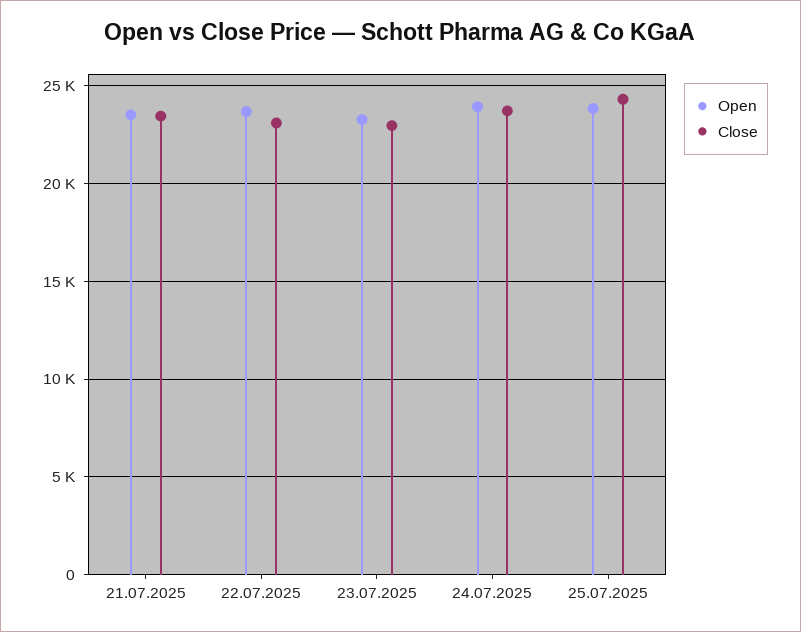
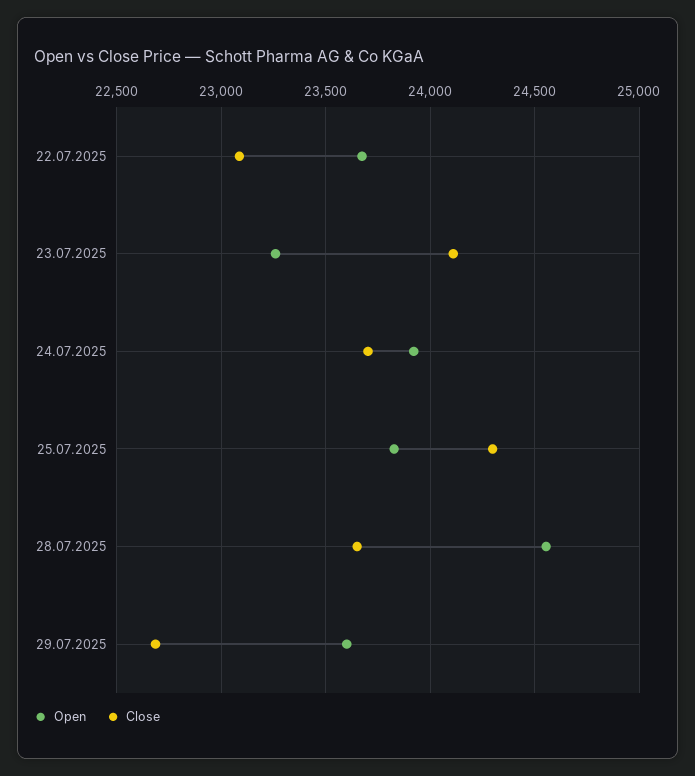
Open, 21.07.2025: 23500 -> none
Close, 21.07.2025: 23500 -> none
Close, 23.07.2025: 23000 -> 24100
Open, 28.07.2025: none -> 24550
Close, 28.07.2025: none -> 23650
Open, 29.07.2025: none -> 23600
Close, 29.07.2025: none -> 22700

